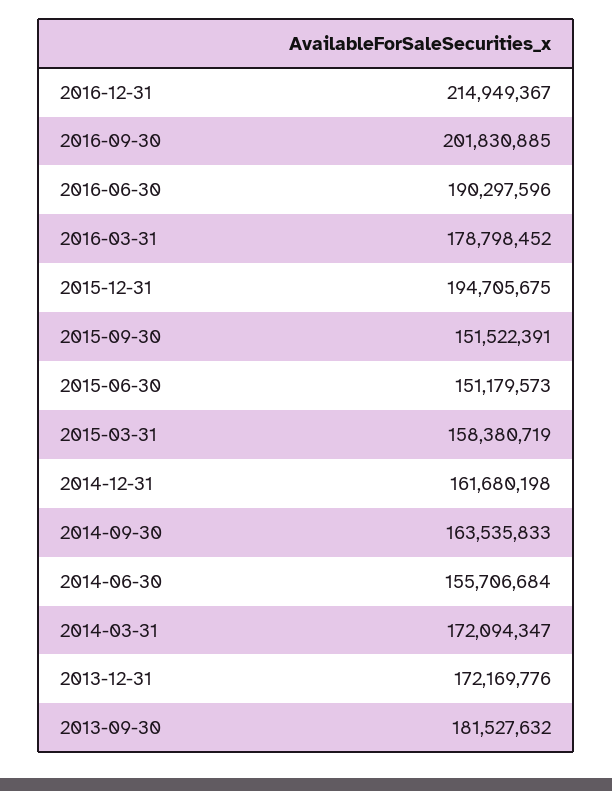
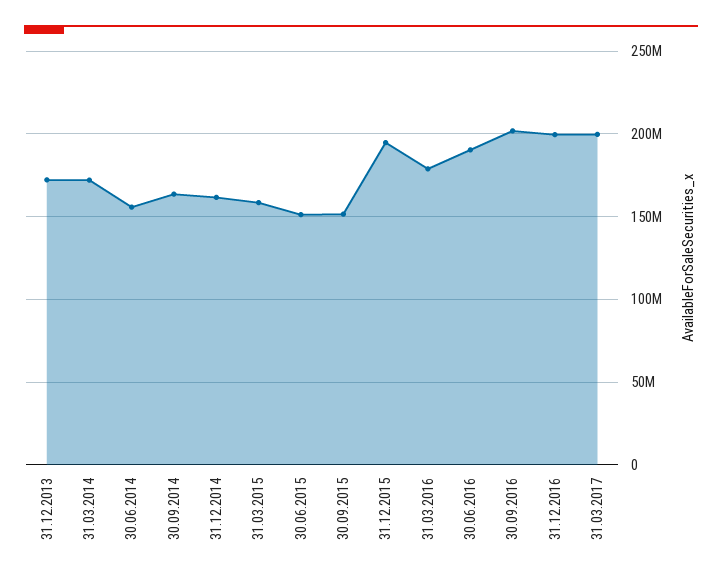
2016-12-31: 214949367 -> 200000000
2013-09-30: 181527632 -> none
31.03.2017: none -> 200000000

